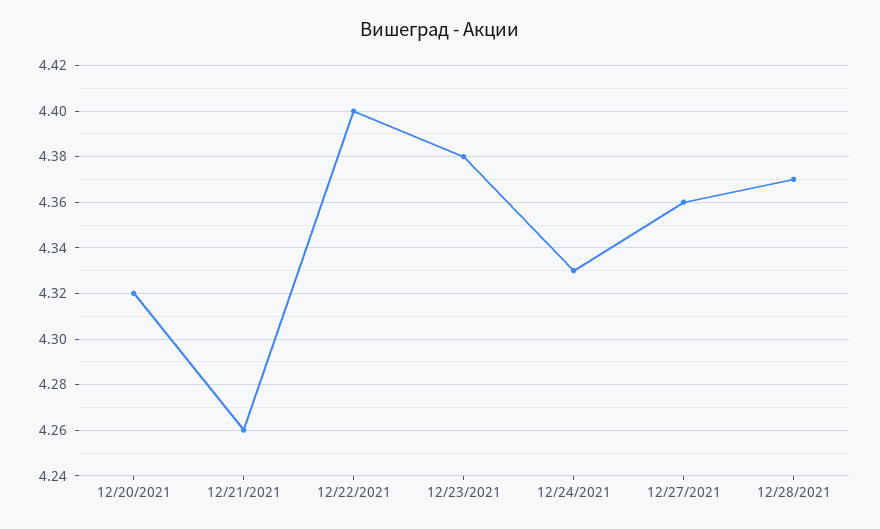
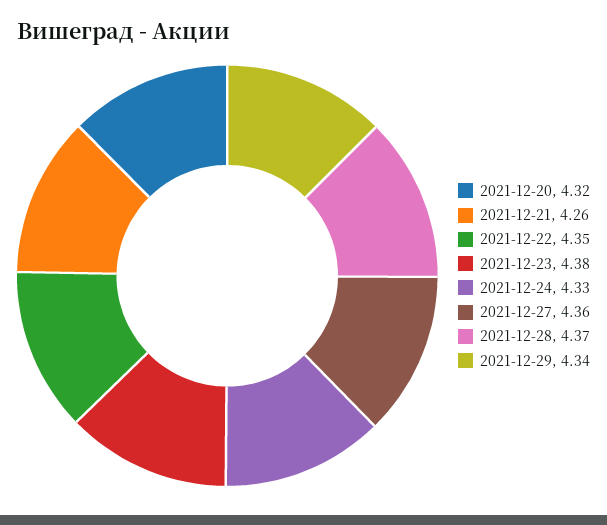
12/22/2021: 4.4 -> 4.35
2021-12-29: none -> 4.34

